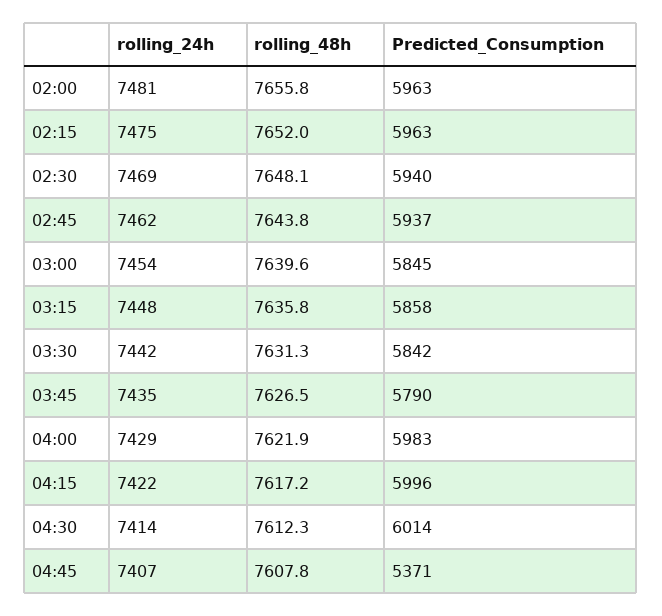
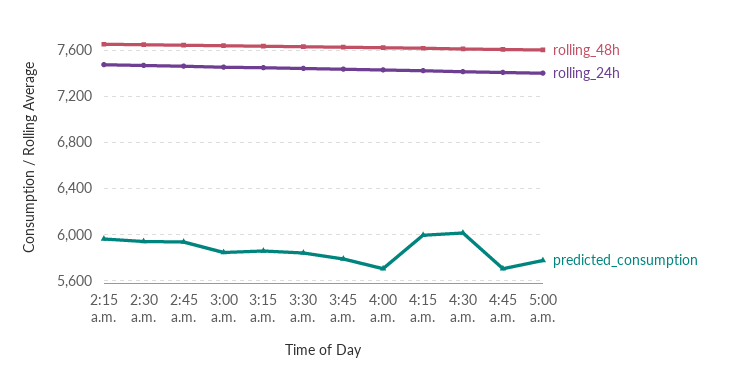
rolling_24h, 02:00: 7481 -> none
rolling_48h, 02:00: 7655.8 -> none
Predicted_Consumption, 02:00: 5963 -> none
Predicted_Consumption, 04:00: 5983 -> 5700
Predicted_Consumption, 04:45: 5371 -> 5700
rolling_48h, 5:00 a.m.: none -> 7600
rolling_24h, 5:00 a.m.: none -> 7400
Predicted_Consumption, 5:00 a.m.: none -> 5800

